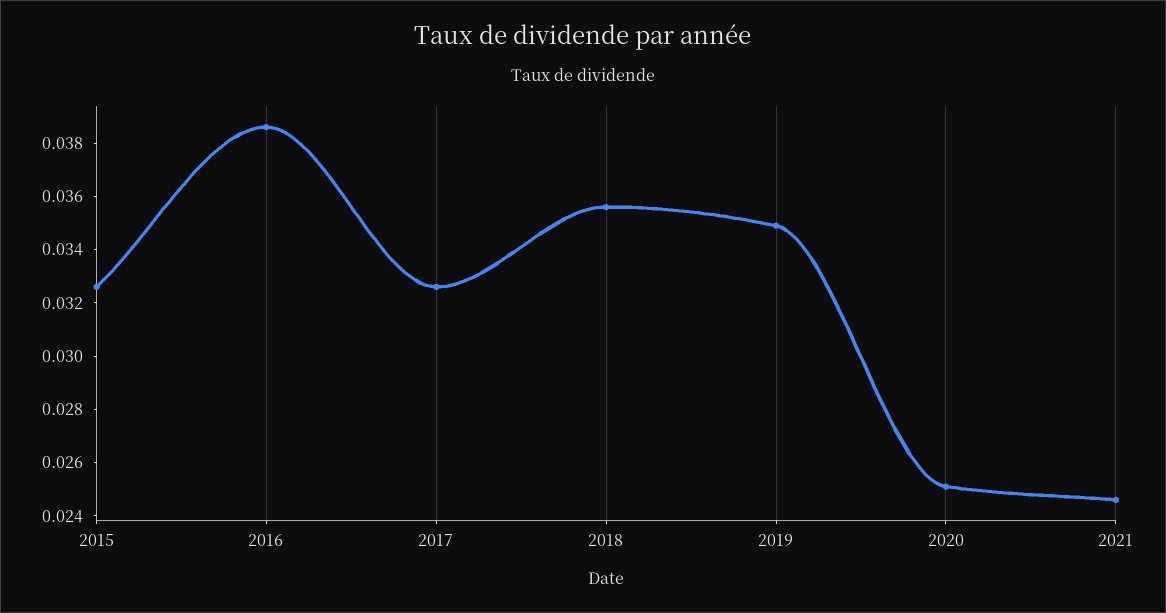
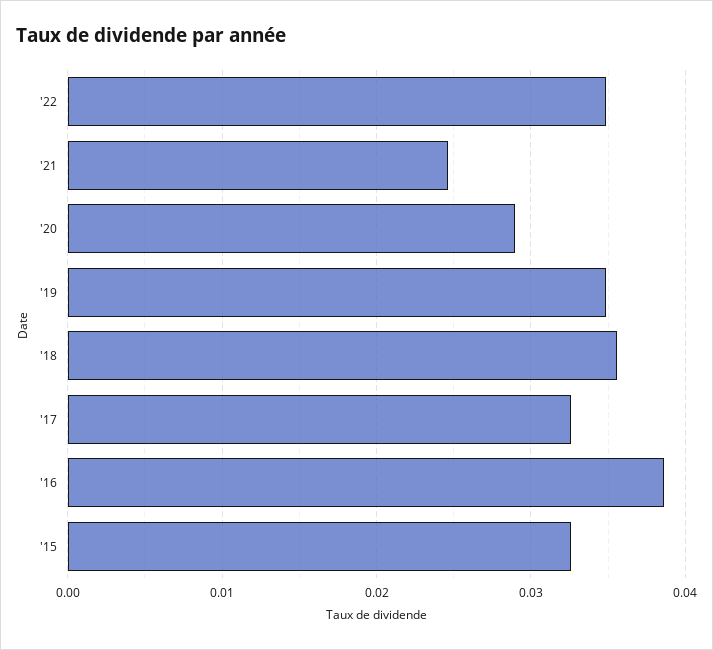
2020: 0.025 -> 0.029
'22: none -> 0.035

